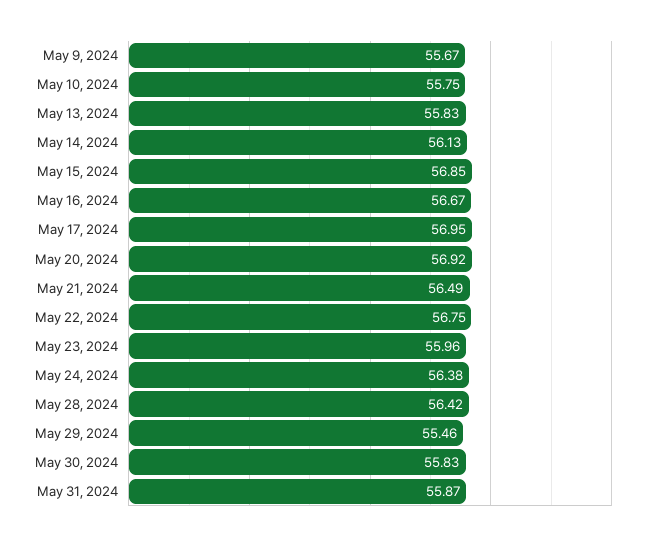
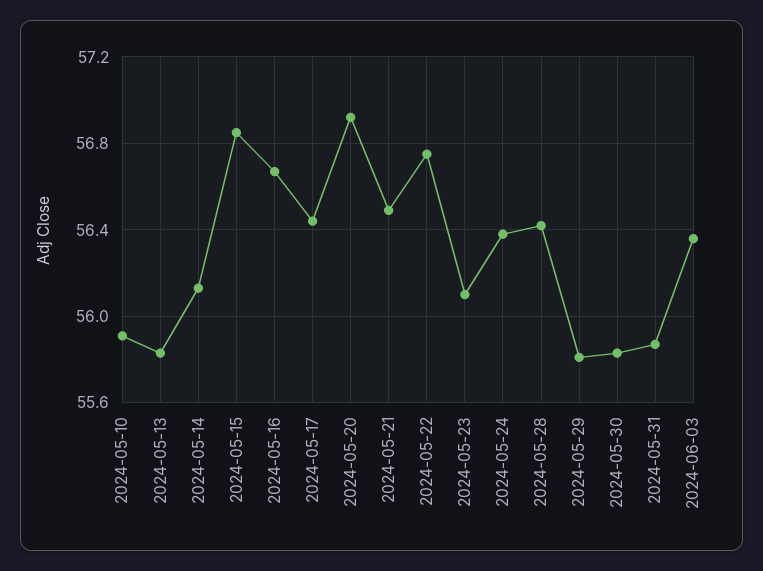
May 9, 2024: 55.67 -> none
May 10, 2024: 55.75 -> 55.9
May 17, 2024: 56.95 -> 56.45
May 23, 2024: 55.96 -> 56.1
May 29, 2024: 55.46 -> 55.8
2024-06-03: none -> 56.35

